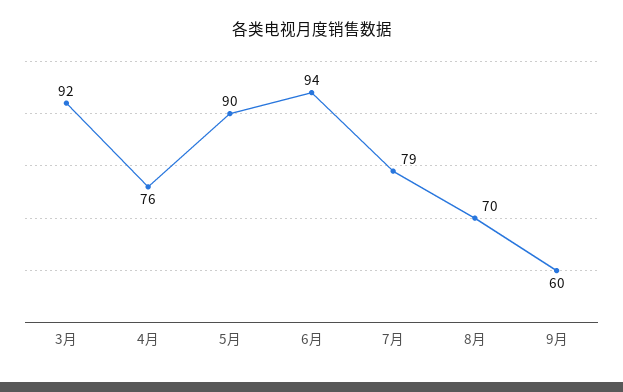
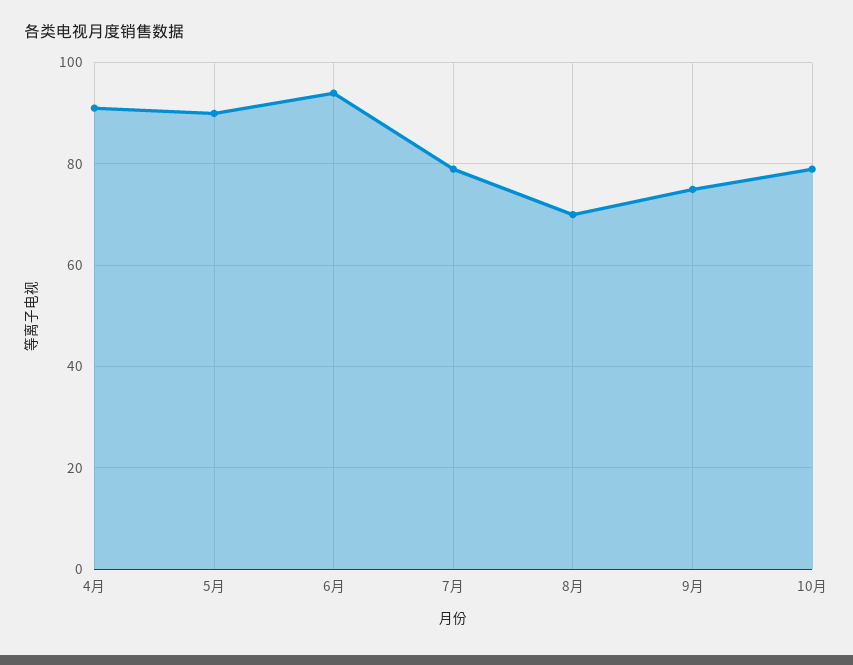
3月: 92 -> none
4月: 76 -> 90
9月: 60 -> 75
10月: none -> 80

